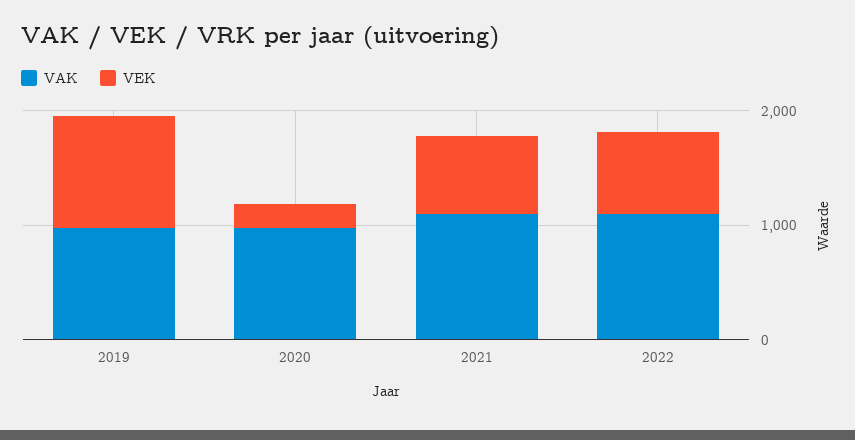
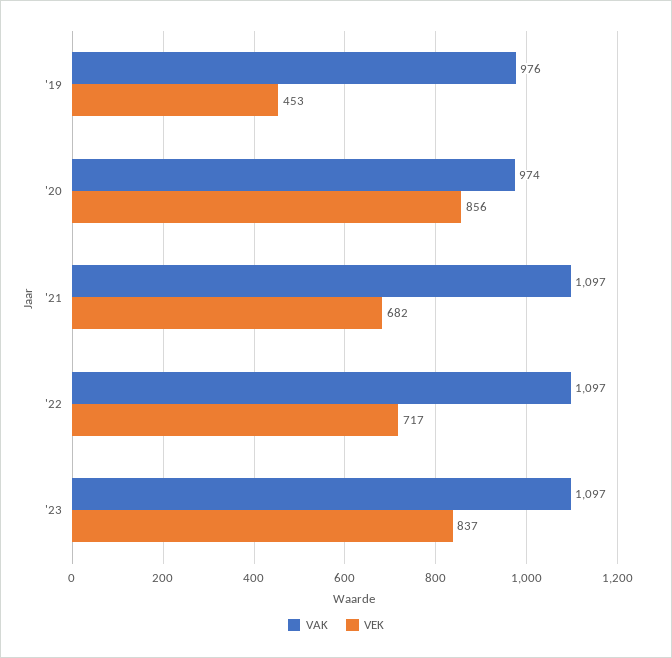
VEK, 2019: 1000 -> 453
VEK, 2020: 200 -> 856
VAK, '23: none -> 1097
VEK, '23: none -> 837

